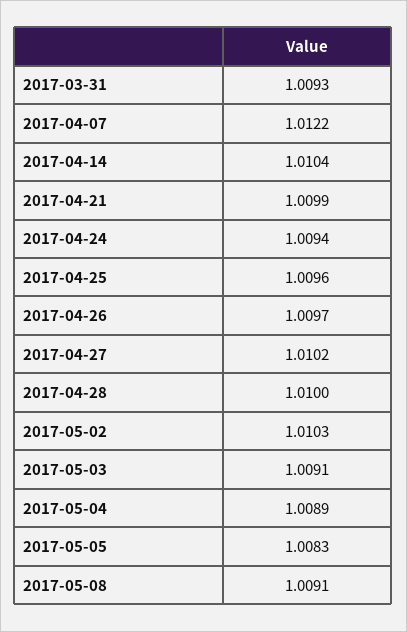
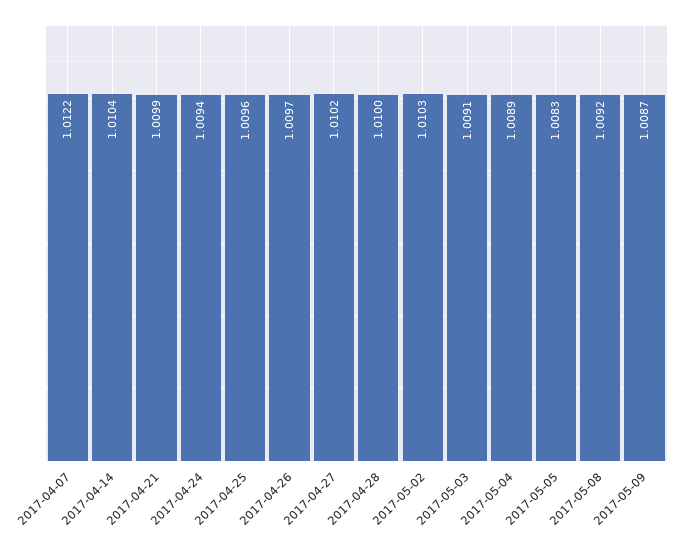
2017-03-31: 1.0093 -> none
2017-05-08: 1.0091 -> 1.0092
2017-05-09: none -> 1.0087

